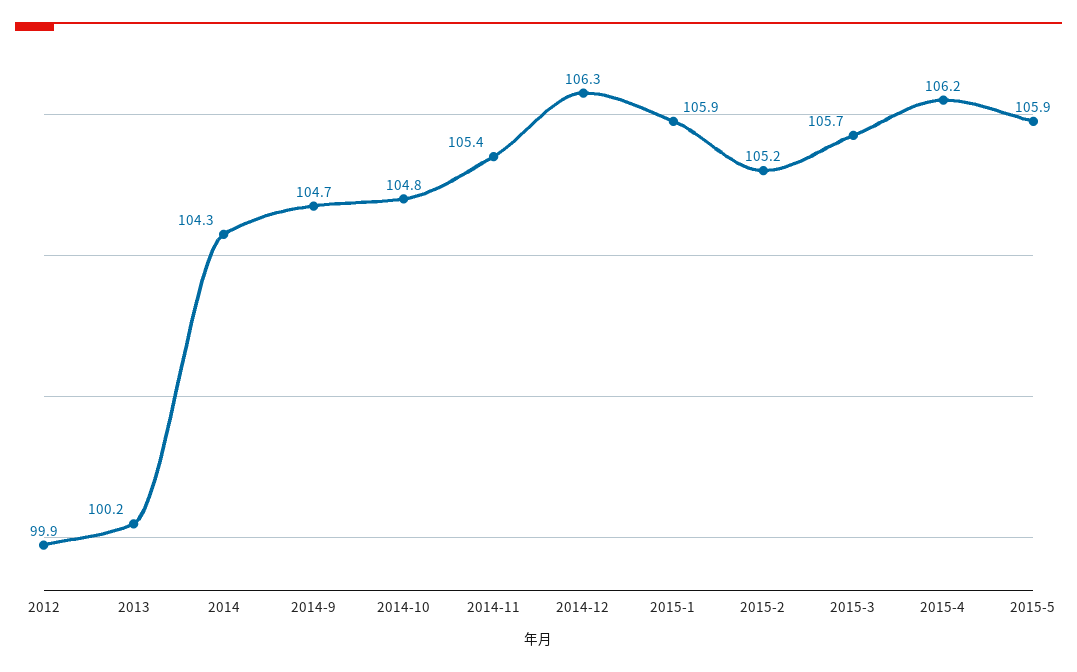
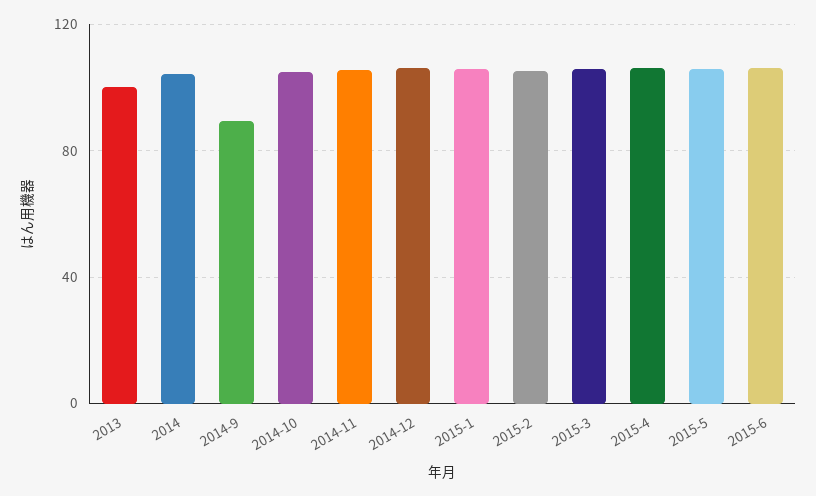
2012: 99.9 -> none
2014-9: 104.7 -> 90
2015-6: none -> 105

